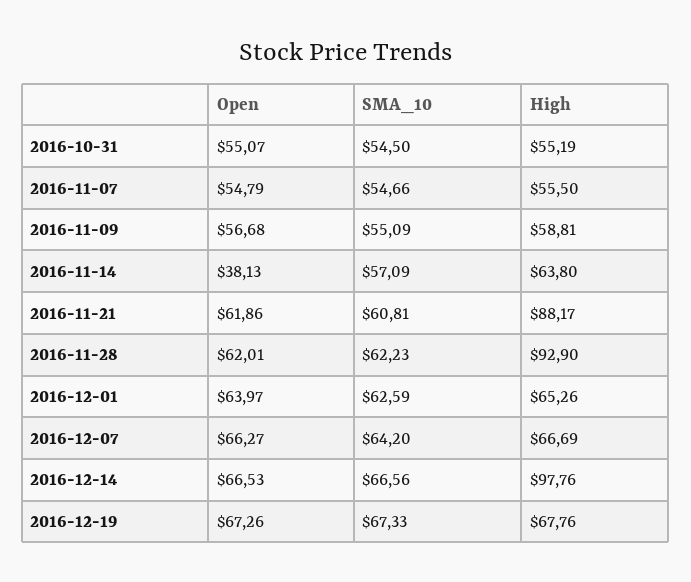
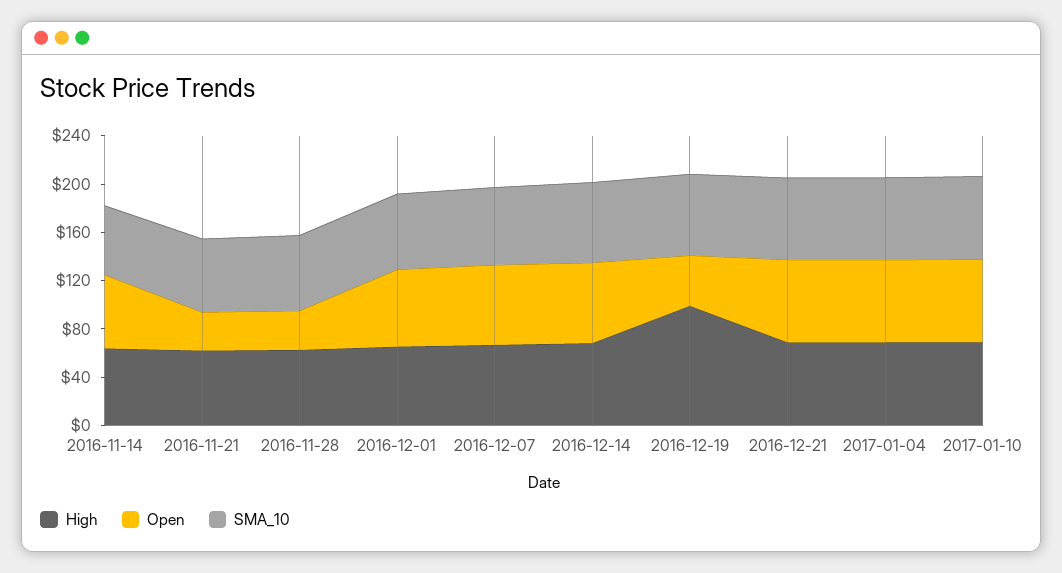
Open, 2016-10-31: 55.07 -> none
SMA_10, 2016-10-31: 54.5 -> none
High, 2016-10-31: 55.19 -> none
Open, 2016-11-07: 54.79 -> none
SMA_10, 2016-11-07: 54.66 -> none
High, 2016-11-07: 55.5 -> none
Open, 2016-11-09: 56.68 -> none
SMA_10, 2016-11-09: 55.09 -> none
High, 2016-11-09: 58.81 -> none
Open, 2016-11-14: 38.13 -> 60
Open, 2016-11-21: 61.86 -> 30
High, 2016-11-21: 88.17 -> 60
Open, 2016-11-28: 62.01 -> 30
High, 2016-11-28: 92.9 -> 60
High, 2016-12-14: 97.76 -> 70
Open, 2016-12-19: 67.26 -> 40
High, 2016-12-19: 67.76 -> 100
High, 2016-12-21: none -> 70
Open, 2016-12-21: none -> 70
SMA_10, 2016-12-21: none -> 70
High, 2017-01-04: none -> 70
Open, 2017-01-04: none -> 70
SMA_10, 2017-01-04: none -> 70
High, 2017-01-10: none -> 70
Open, 2017-01-10: none -> 70
SMA_10, 2017-01-10: none -> 70

